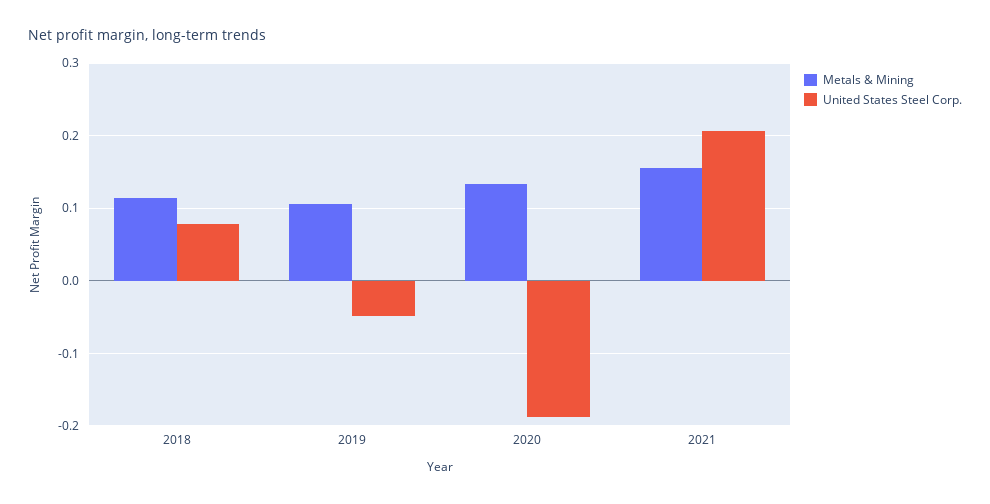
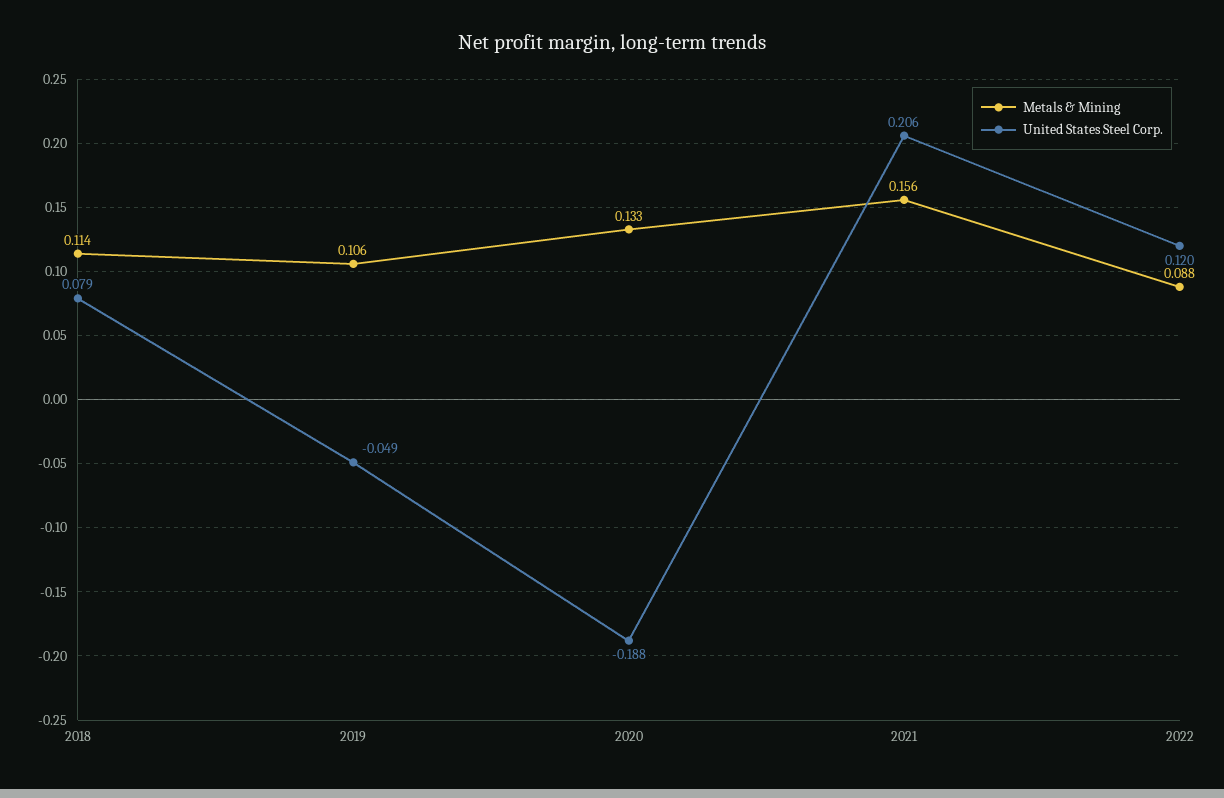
Metals & Mining, 2022: none -> 0.088
United States Steel Corp., 2022: none -> 0.12

